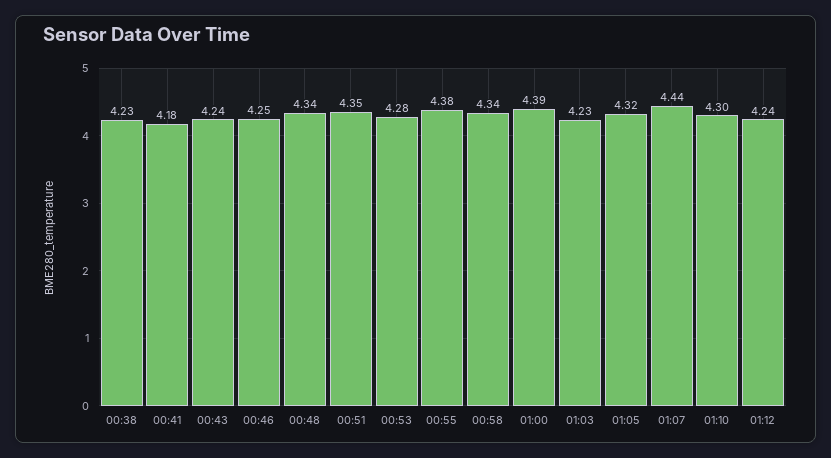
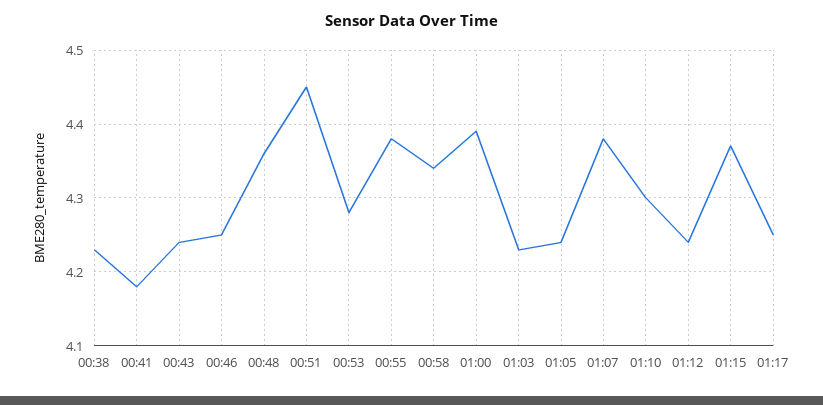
00:48: 4.34 -> 4.36
00:51: 4.35 -> 4.45
01:05: 4.32 -> 4.24
01:07: 4.44 -> 4.38
01:15: none -> 4.37
01:17: none -> 4.25

